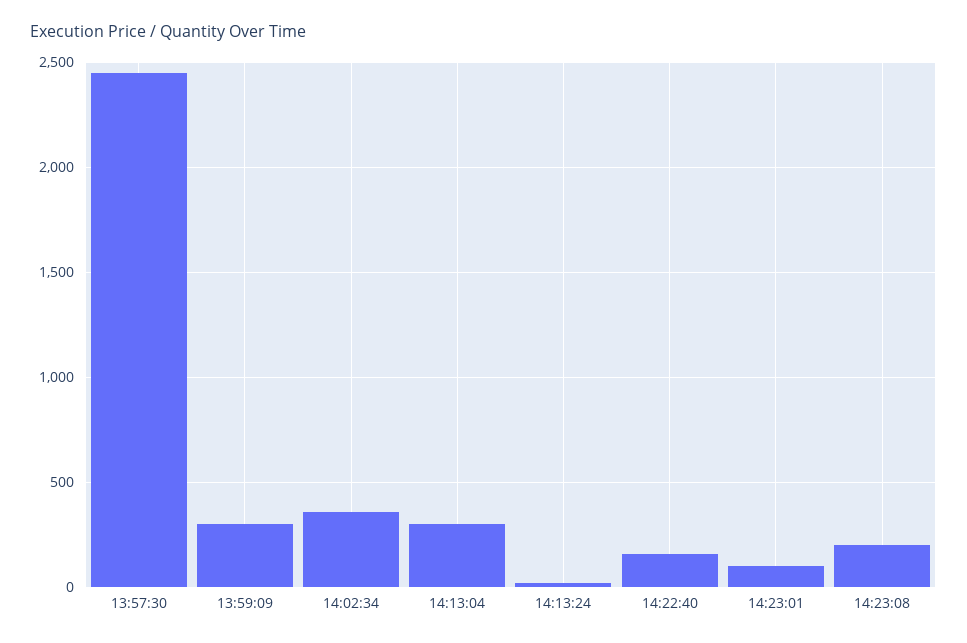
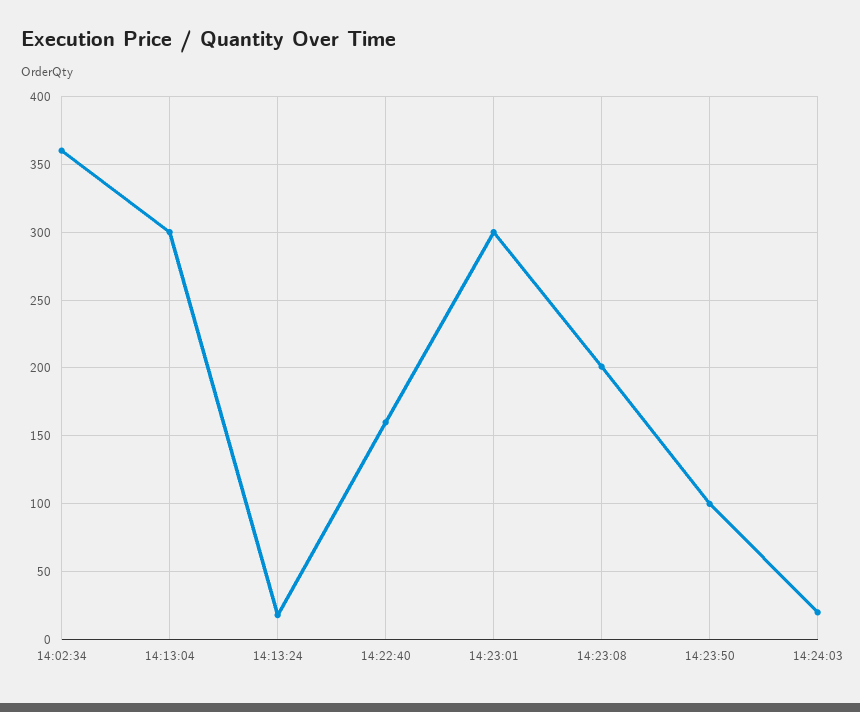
13:57:30: 2450 -> none
13:59:09: 300 -> none
14:23:01: 100 -> 300
14:23:50: none -> 100
14:24:03: none -> 20

